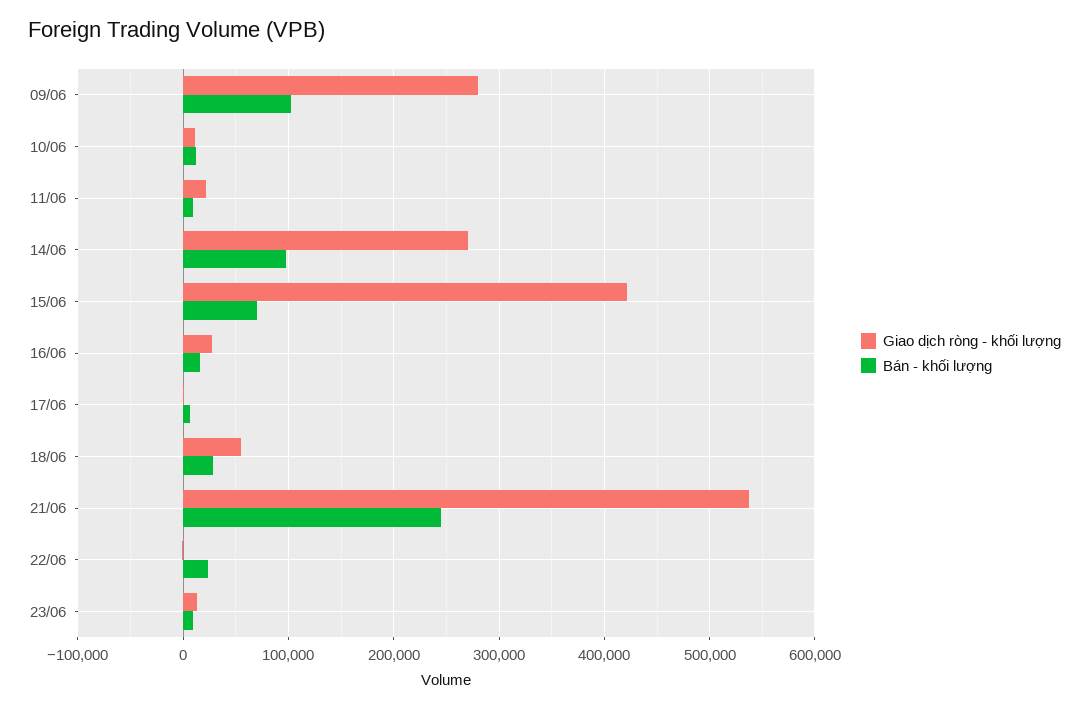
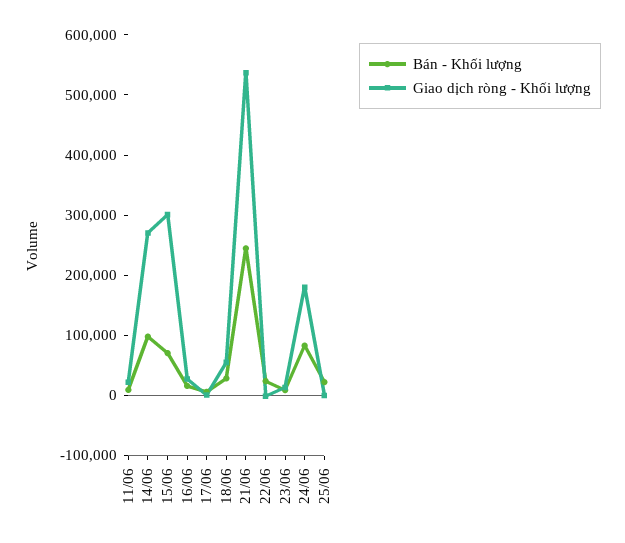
Giao dịch ròng - khối lượng, 09/06: 280000 -> none
Bán - khối lượng, 09/06: 100000 -> none
Giao dịch ròng - khối lượng, 10/06: 10000 -> none
Bán - khối lượng, 10/06: 10000 -> none
Giao dịch ròng - khối lượng, 15/06: 420000 -> 300000
Bán - khối lượng, 24/06: none -> 80000
Giao dịch ròng - khối lượng, 24/06: none -> 180000
Bán - khối lượng, 25/06: none -> 20000
Giao dịch ròng - khối lượng, 25/06: none -> 0

